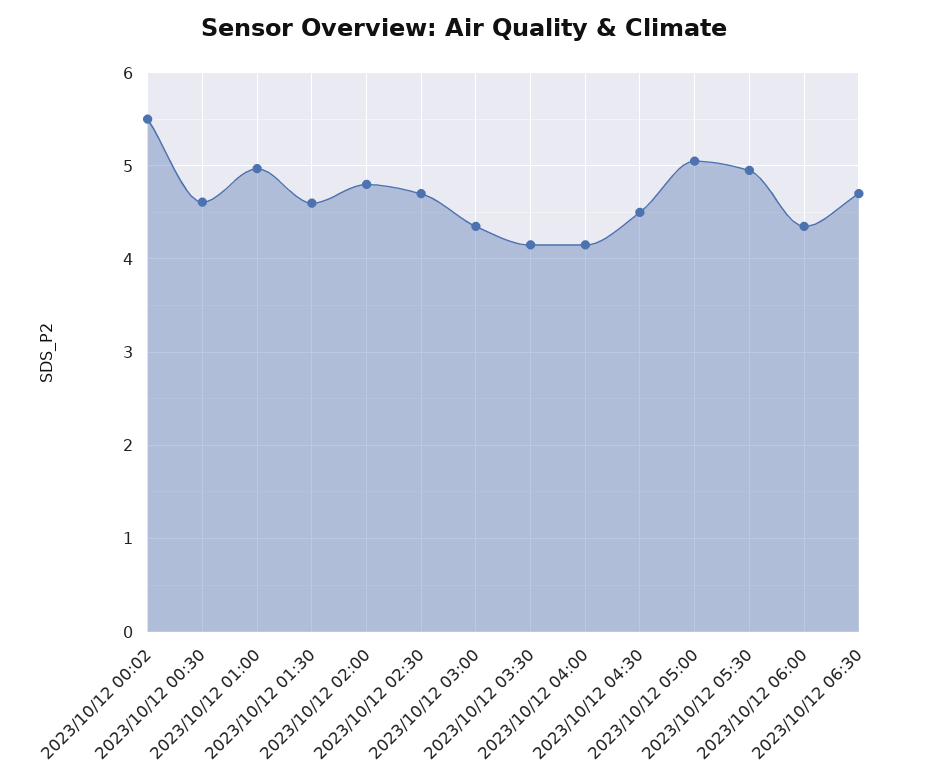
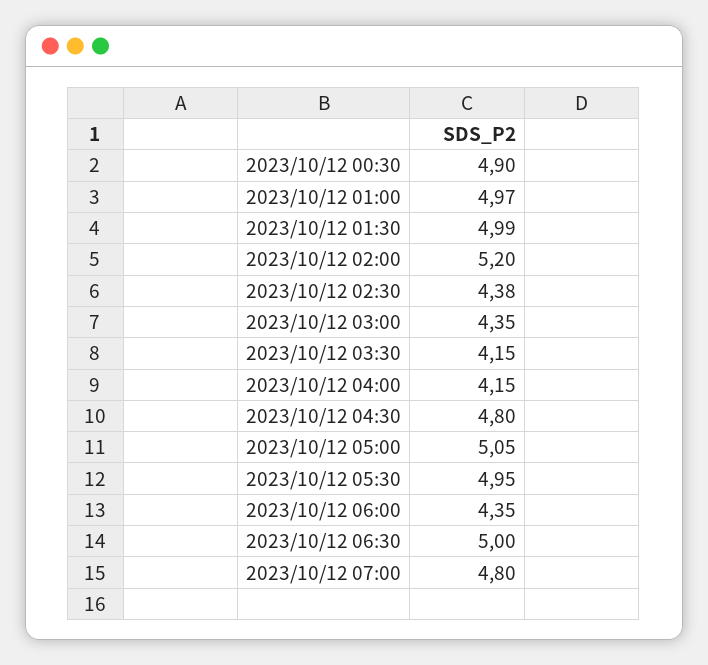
2023/10/12 00:02: 5.5 -> none
2023/10/12 00:30: 4.6 -> 4.9
2023/10/12 01:30: 4.6 -> 4.99
2023/10/12 02:00: 4.8 -> 5.2
2023/10/12 02:30: 4.7 -> 4.38
2023/10/12 04:30: 4.5 -> 4.8
2023/10/12 06:30: 4.7 -> 5
2023/10/12 07:00: none -> 4.8

